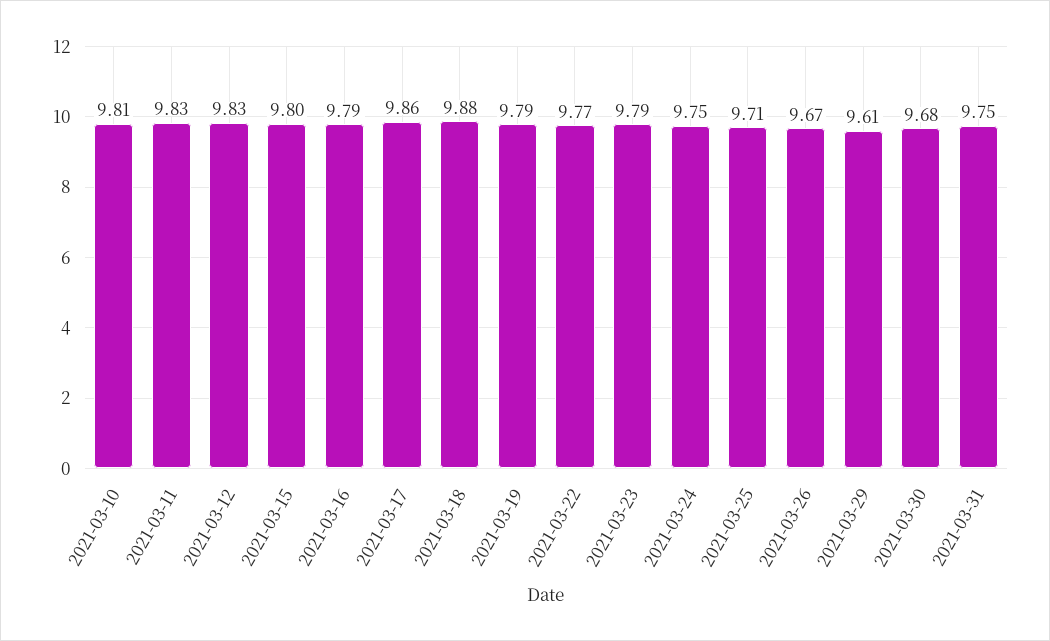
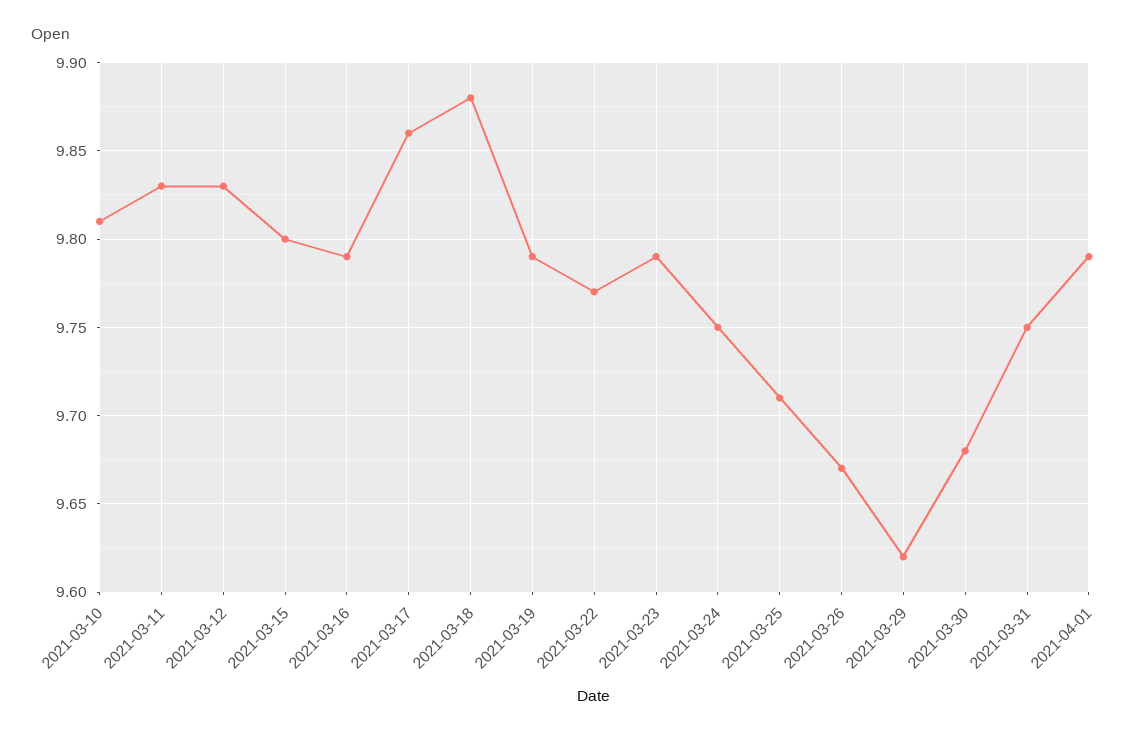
2021-03-29: 9.61 -> 9.62
2021-04-01: none -> 9.79

